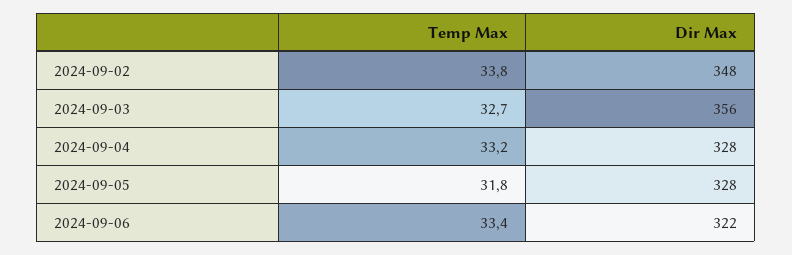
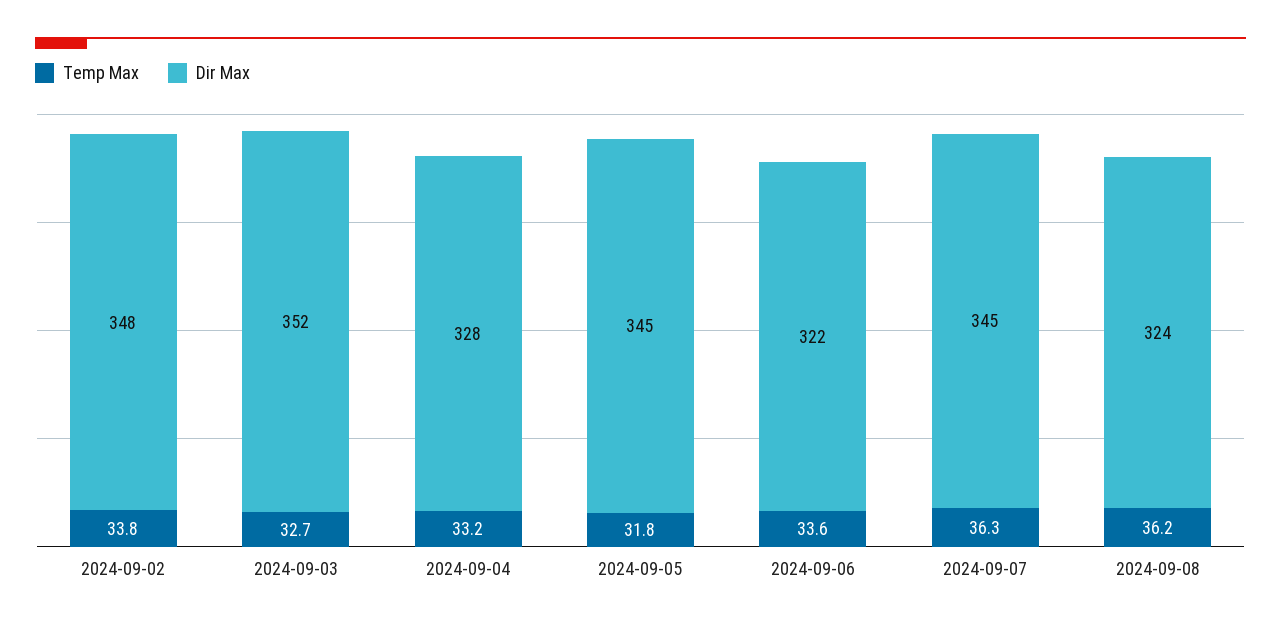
Dir Max, 2024-09-03: 356 -> 352
Dir Max, 2024-09-05: 328 -> 345
Temp Max, 2024-09-06: 33.4 -> 33.6
Temp Max, 2024-09-07: none -> 36.3
Dir Max, 2024-09-07: none -> 345
Temp Max, 2024-09-08: none -> 36.2
Dir Max, 2024-09-08: none -> 324

